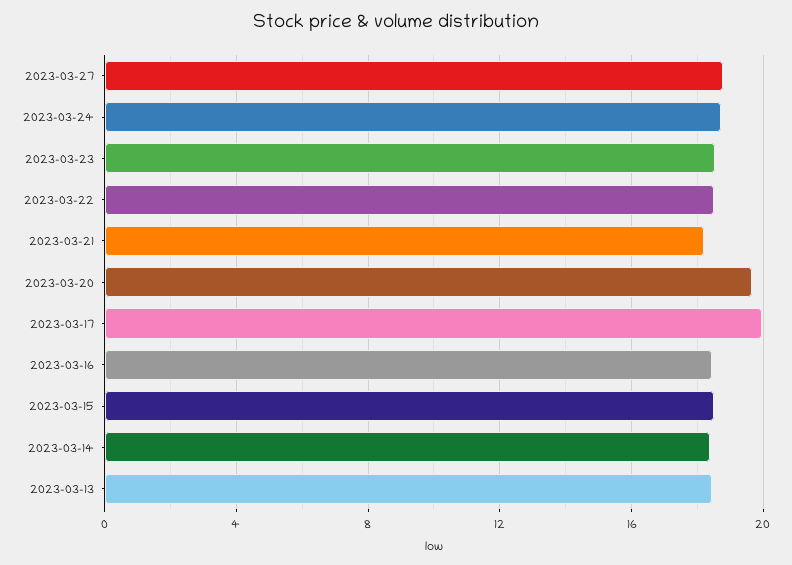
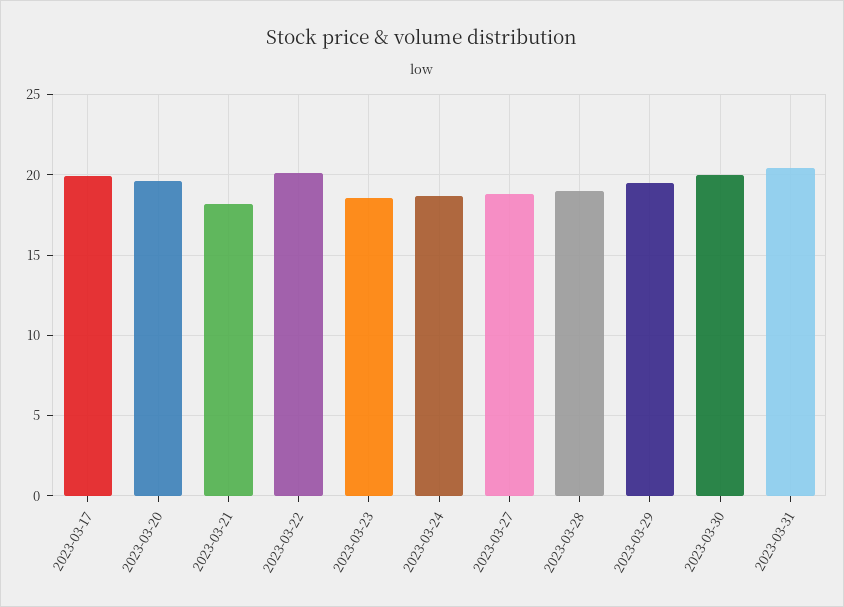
2023-03-22: 18.5 -> 20
2023-03-16: 18.5 -> none
2023-03-15: 18.5 -> none
2023-03-14: 18.5 -> none
2023-03-13: 18.5 -> none
2023-03-28: none -> 19
2023-03-29: none -> 19.5
2023-03-30: none -> 20
2023-03-31: none -> 20.5

